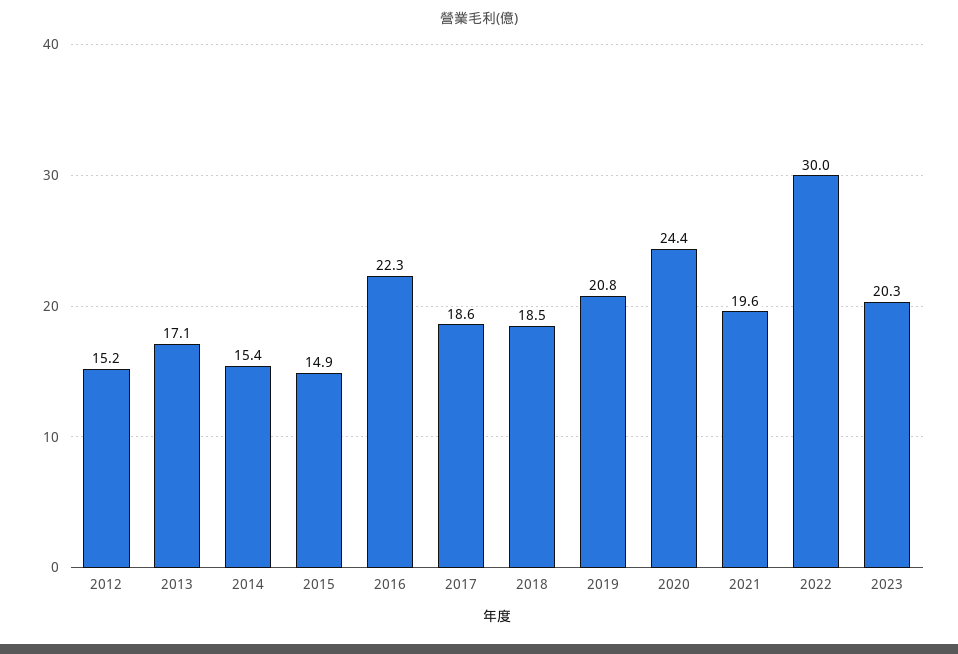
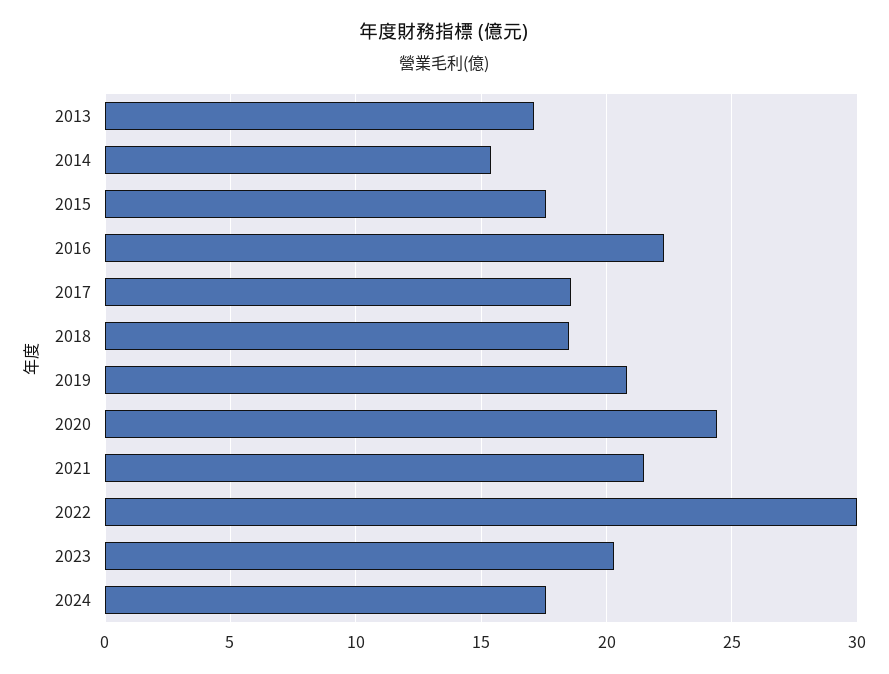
2012: 15.2 -> none
2015: 14.9 -> 17.5
2021: 19.6 -> 21.5
2024: none -> 17.5

